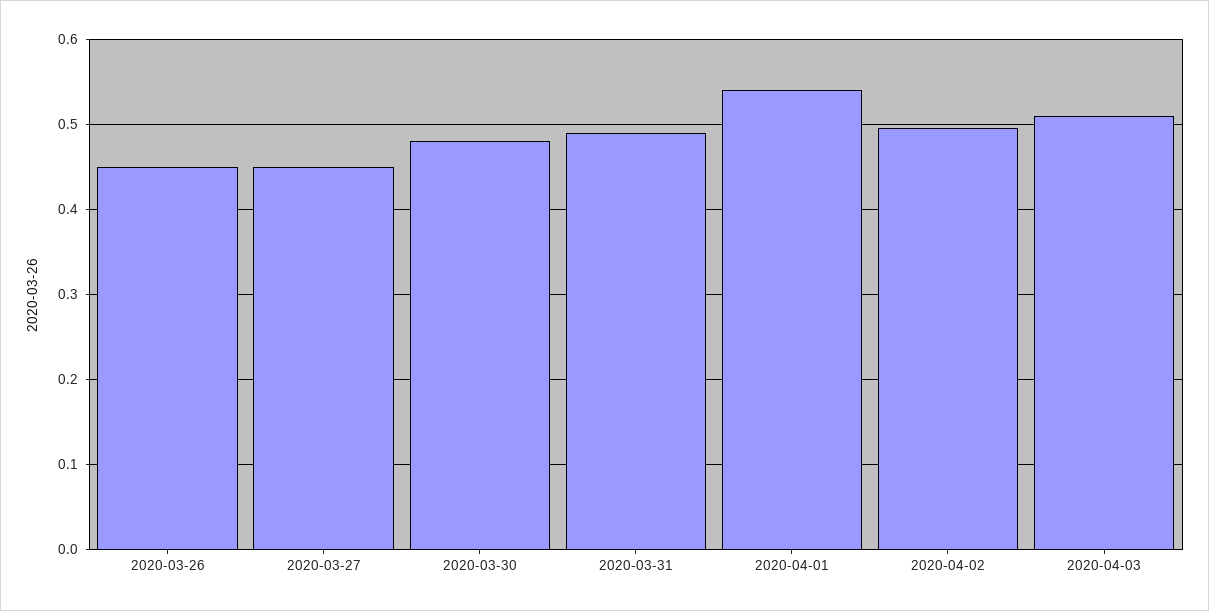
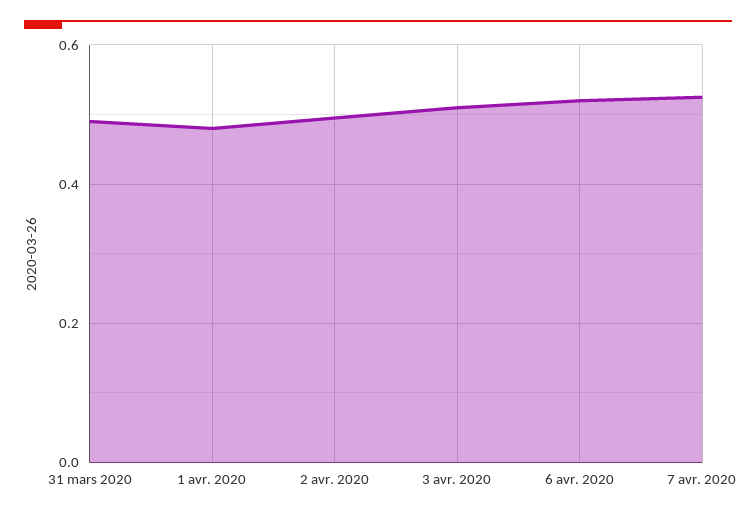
2020-03-26: 0.45 -> none
2020-03-27: 0.45 -> none
2020-03-30: 0.48 -> none
2020-04-01: 0.54 -> 0.48
6 avr. 2020: none -> 0.52
7 avr. 2020: none -> 0.52

